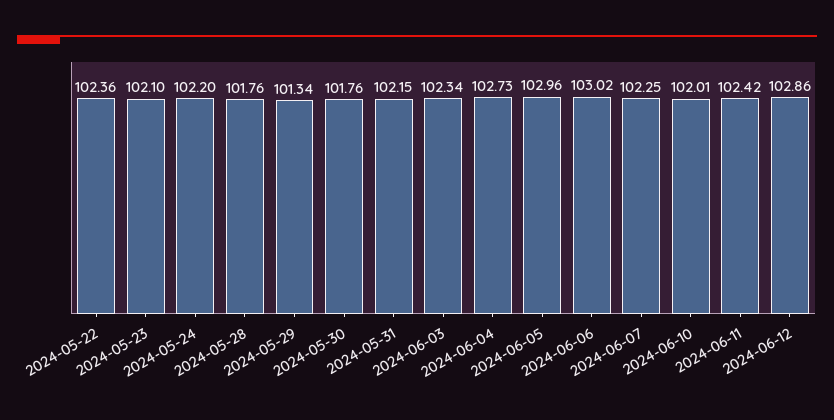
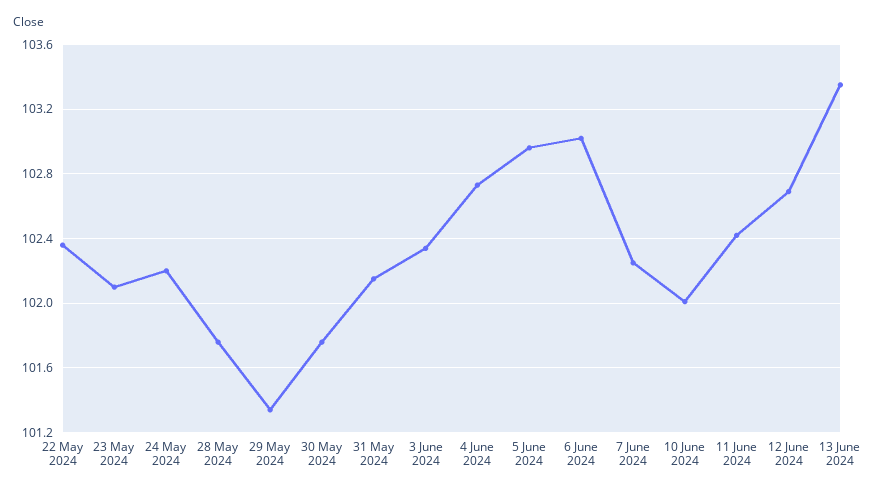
2024-06-12: 102.86 -> 102.7
13 June 2024: none -> 103.35

